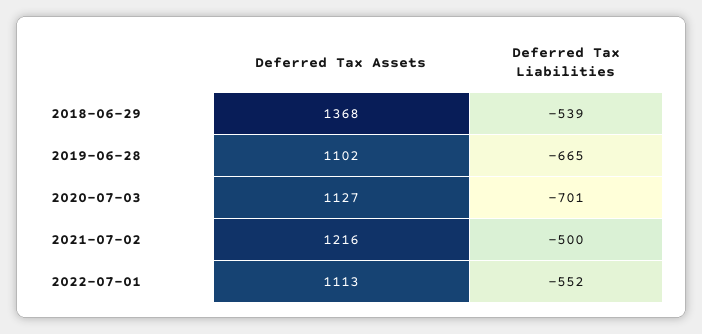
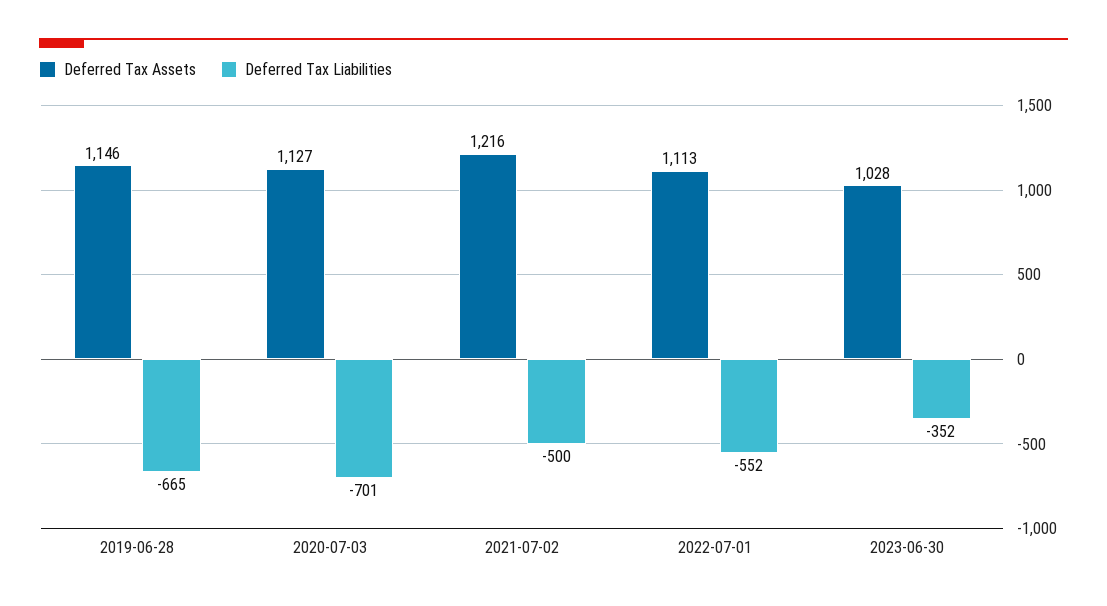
Deferred Tax Assets, 2018-06-29: 1368 -> none
Deferred Tax Liabilities, 2018-06-29: -539 -> none
Deferred Tax Assets, 2019-06-28: 1102 -> 1146
Deferred Tax Assets, 2023-06-30: none -> 1028
Deferred Tax Liabilities, 2023-06-30: none -> -352

